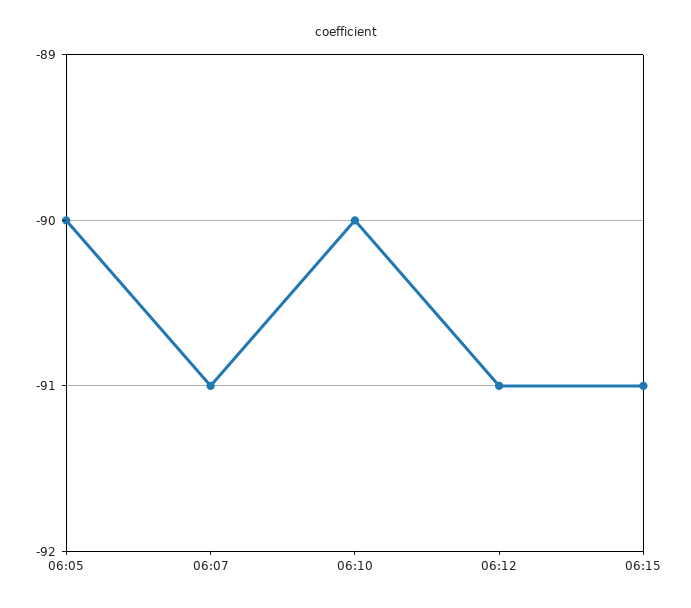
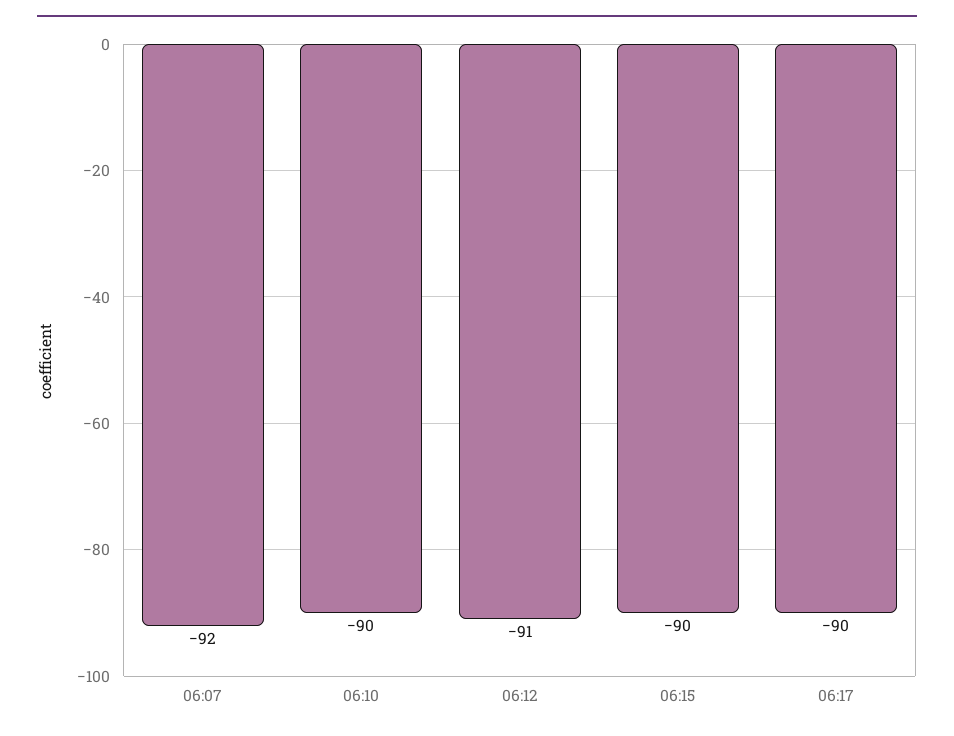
06:05: -90 -> none
06:07: -91 -> -92
06:15: -91 -> -90
06:17: none -> -90

